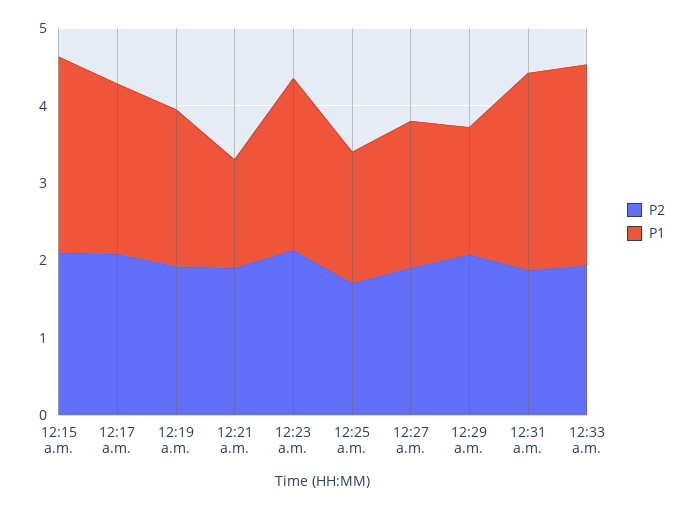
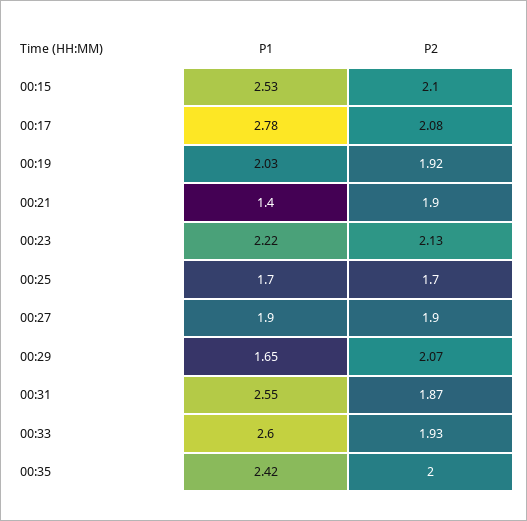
P1, 12:17 a.m.: 2.2 -> 2.78
P1, 00:35: none -> 2.42
P2, 00:35: none -> 2

